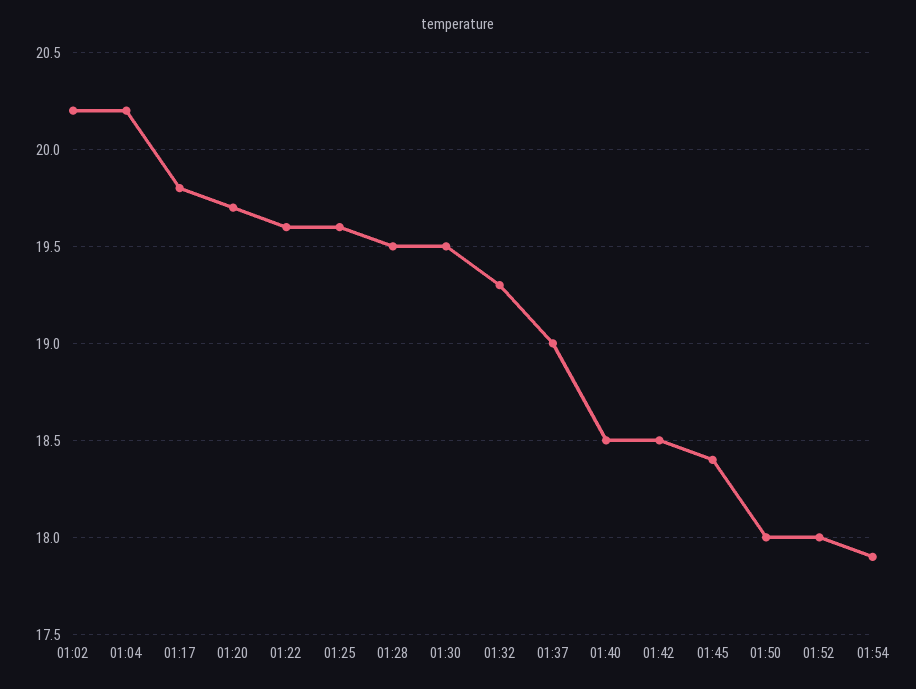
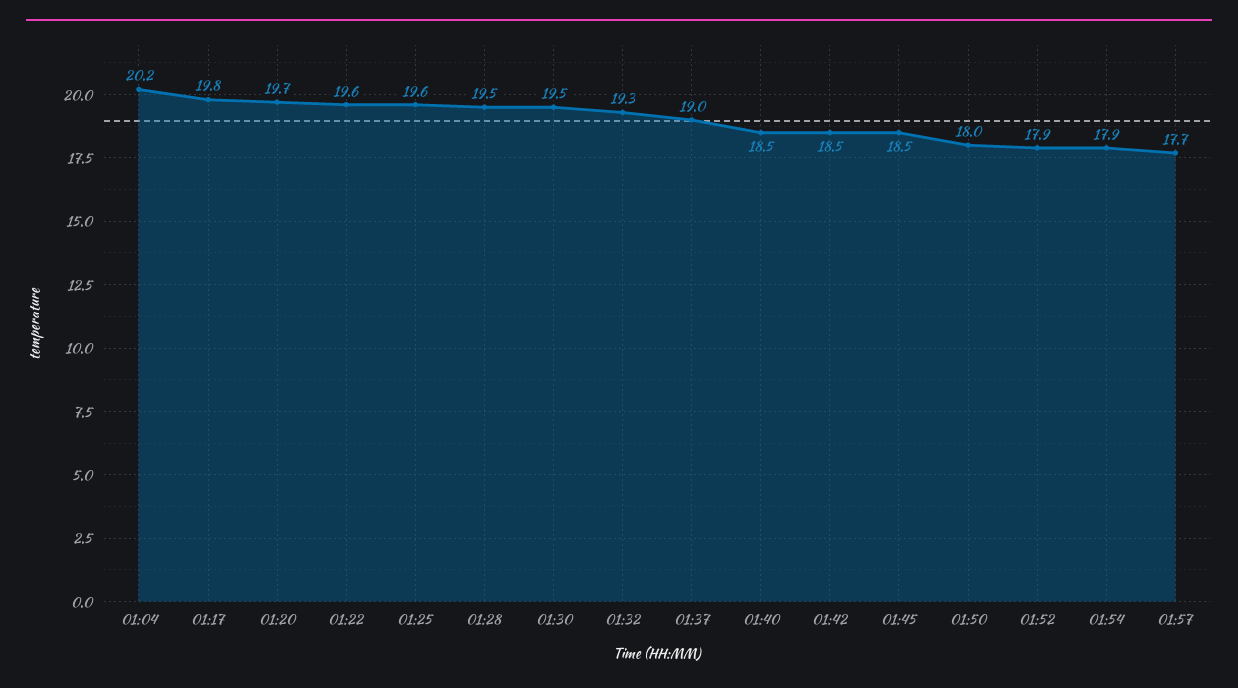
01:02: 20.2 -> none
01:45: 18.4 -> 18.5
01:52: 18 -> 17.9
01:57: none -> 17.7

